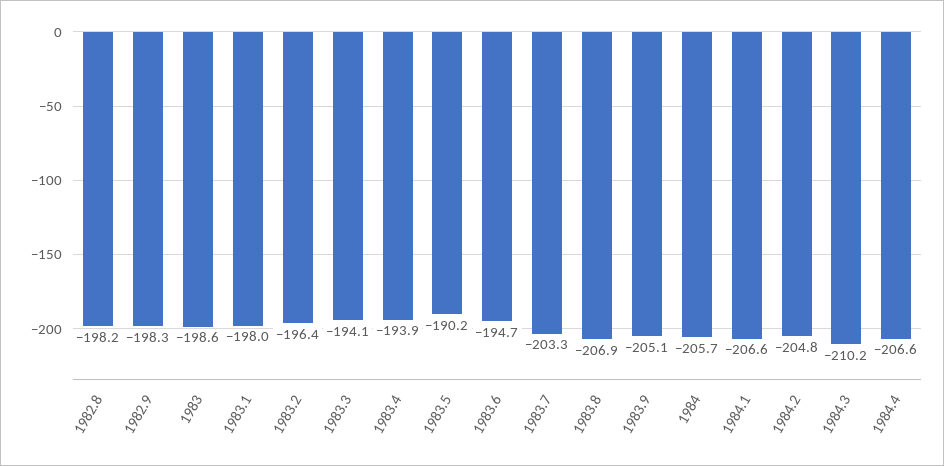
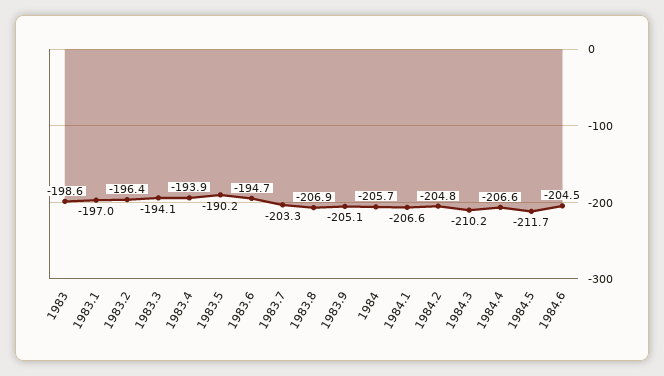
1982.8: -198.2 -> none
1982.9: -198.3 -> none
1983.1: -198 -> -197
1984.5: none -> -211.7
1984.6: none -> -204.5

